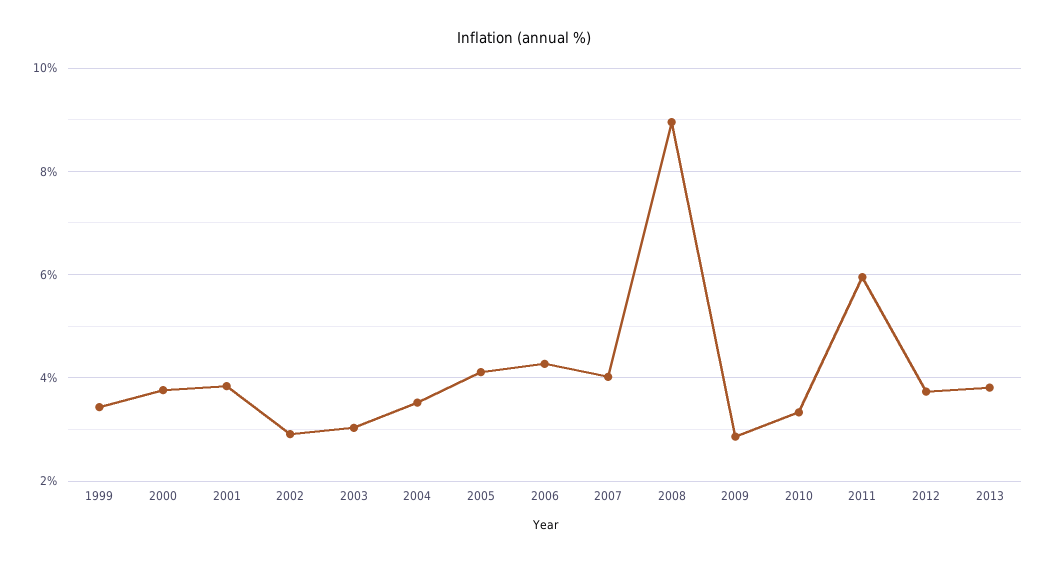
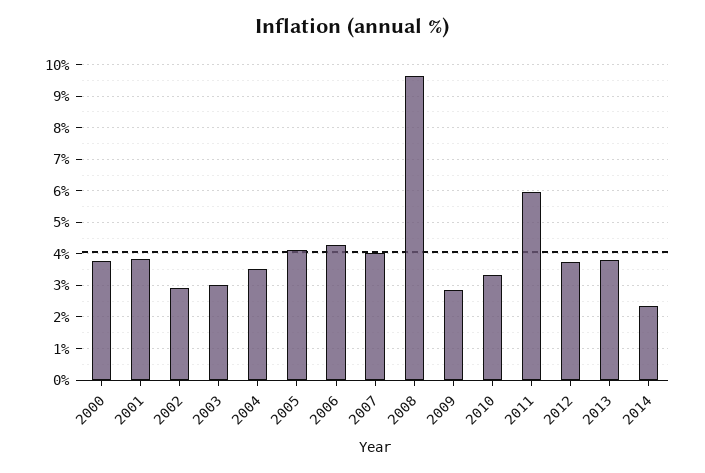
1999: 3.4 -> none
2008: 9 -> 9.6
2014: none -> 2.4

